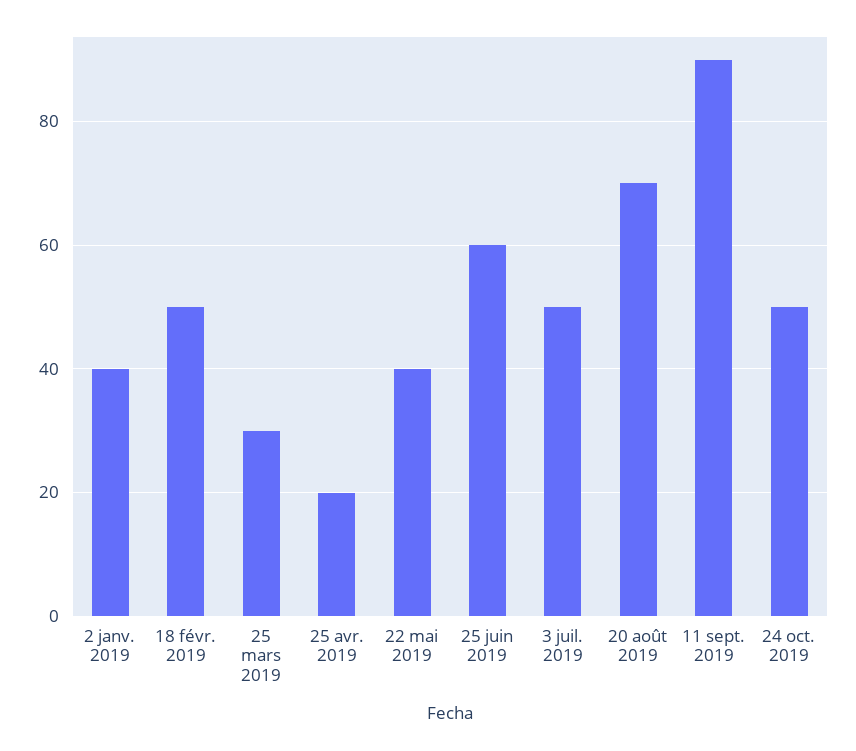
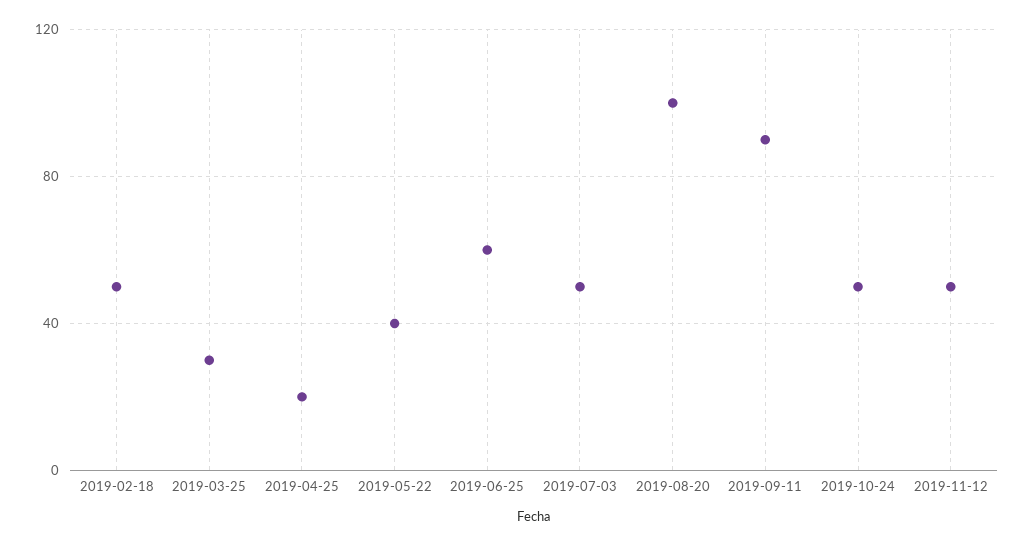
2 janv. 2019: 40 -> none
20 août 2019: 70 -> 100
2019-11-12: none -> 50

